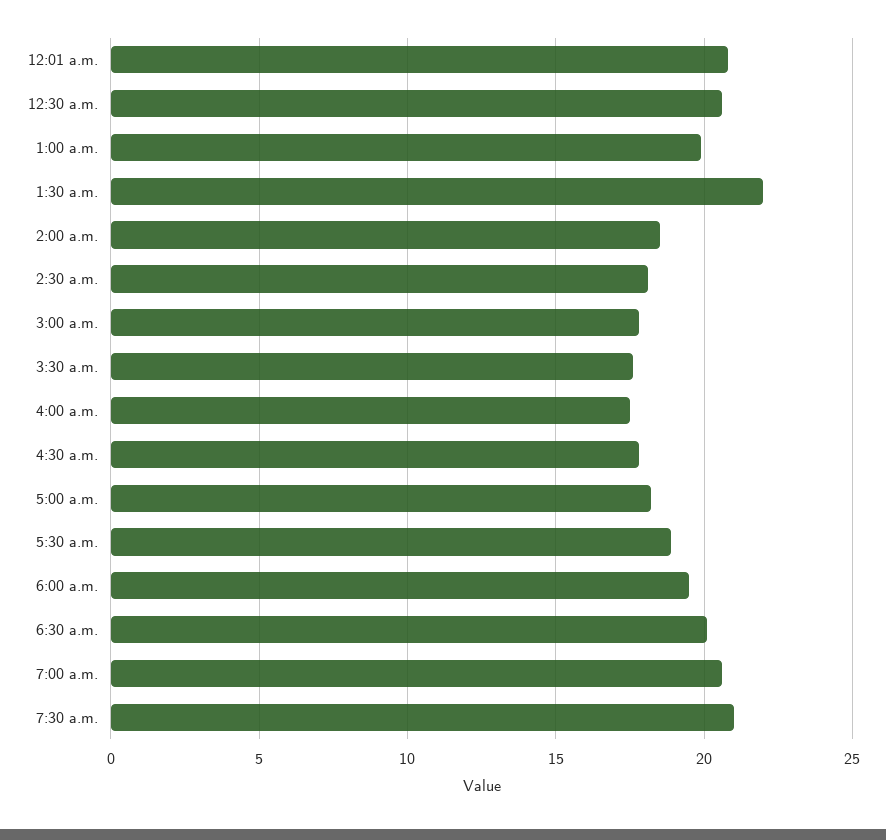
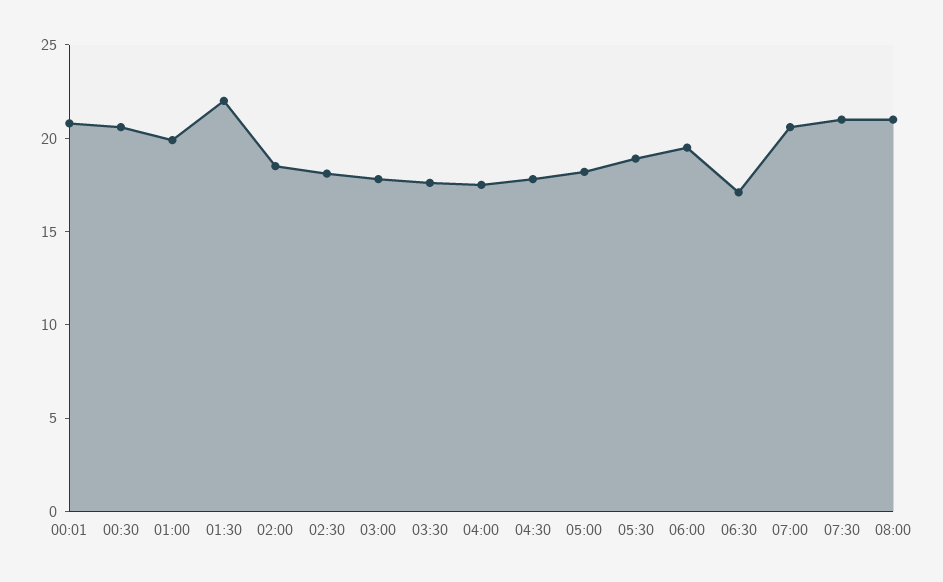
6:30 a.m.: 20 -> 17
08:00: none -> 21

